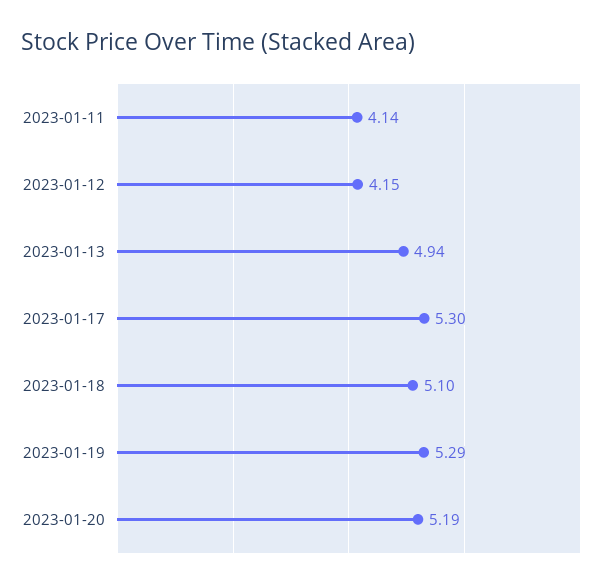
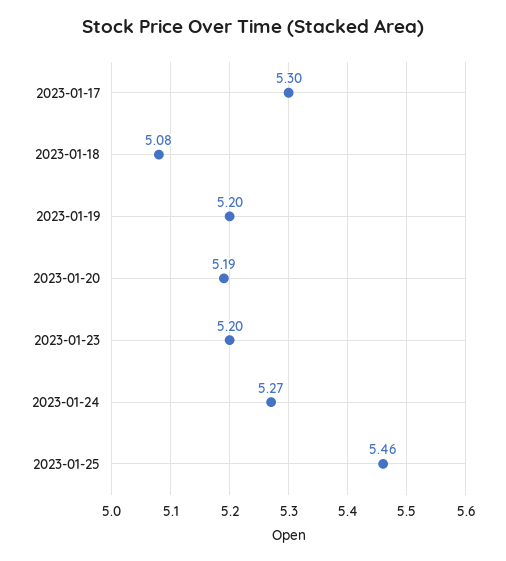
2023-01-11: 4.14 -> none
2023-01-12: 4.15 -> none
2023-01-13: 4.94 -> none
2023-01-18: 5.1 -> 5.08
2023-01-19: 5.29 -> 5.2
2023-01-23: none -> 5.2
2023-01-24: none -> 5.27
2023-01-25: none -> 5.46

